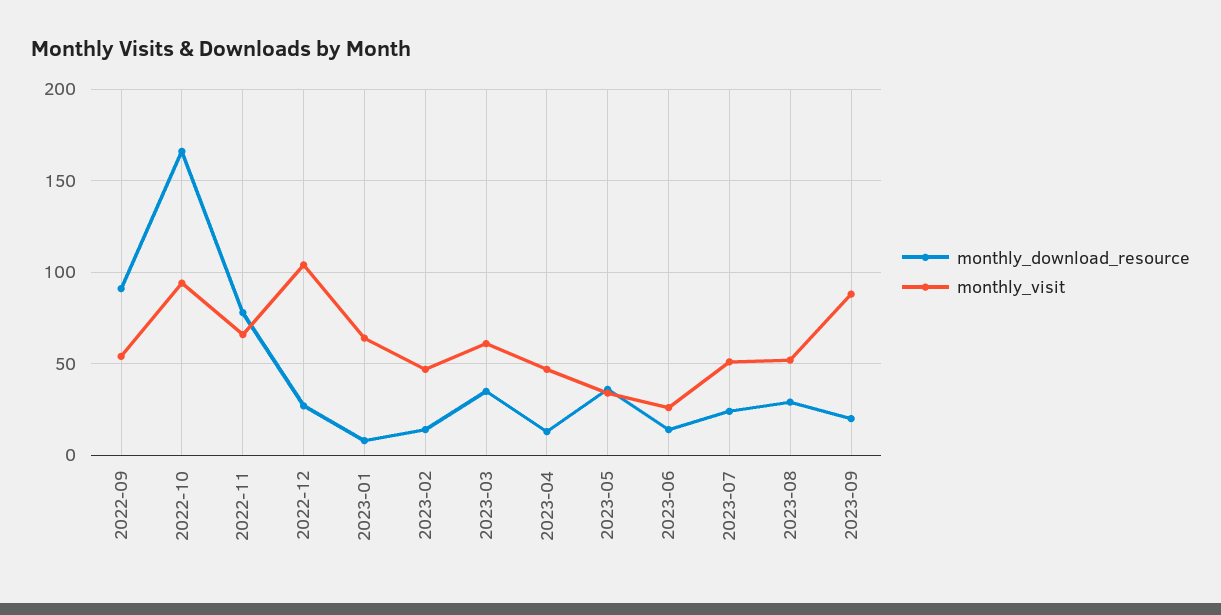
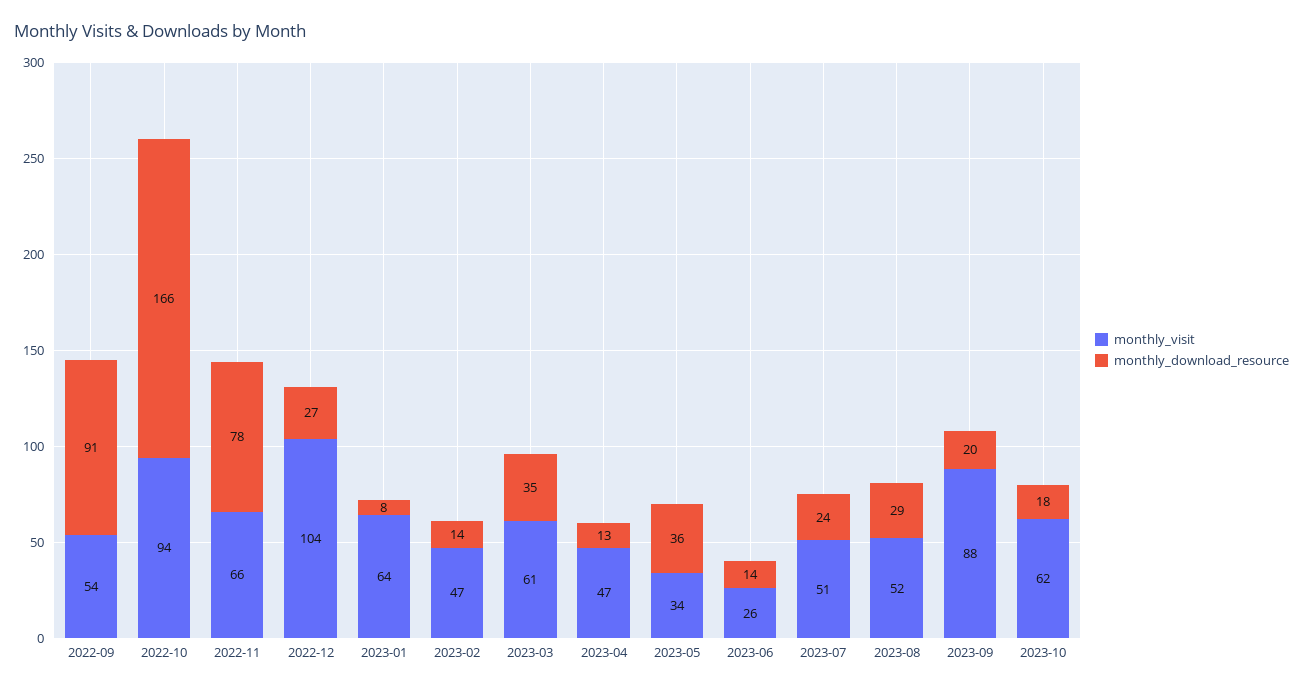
monthly_visit, 2023-10: none -> 62
monthly_download_resource, 2023-10: none -> 18

